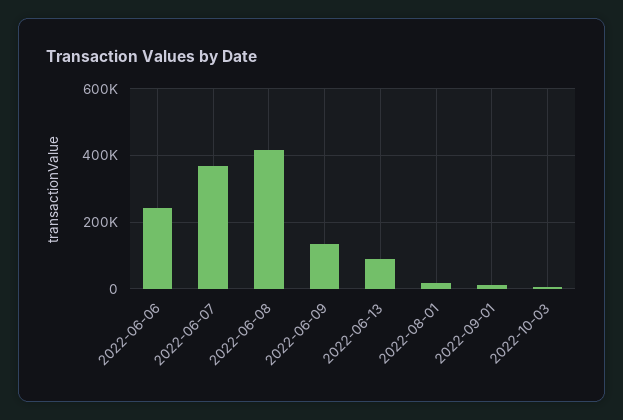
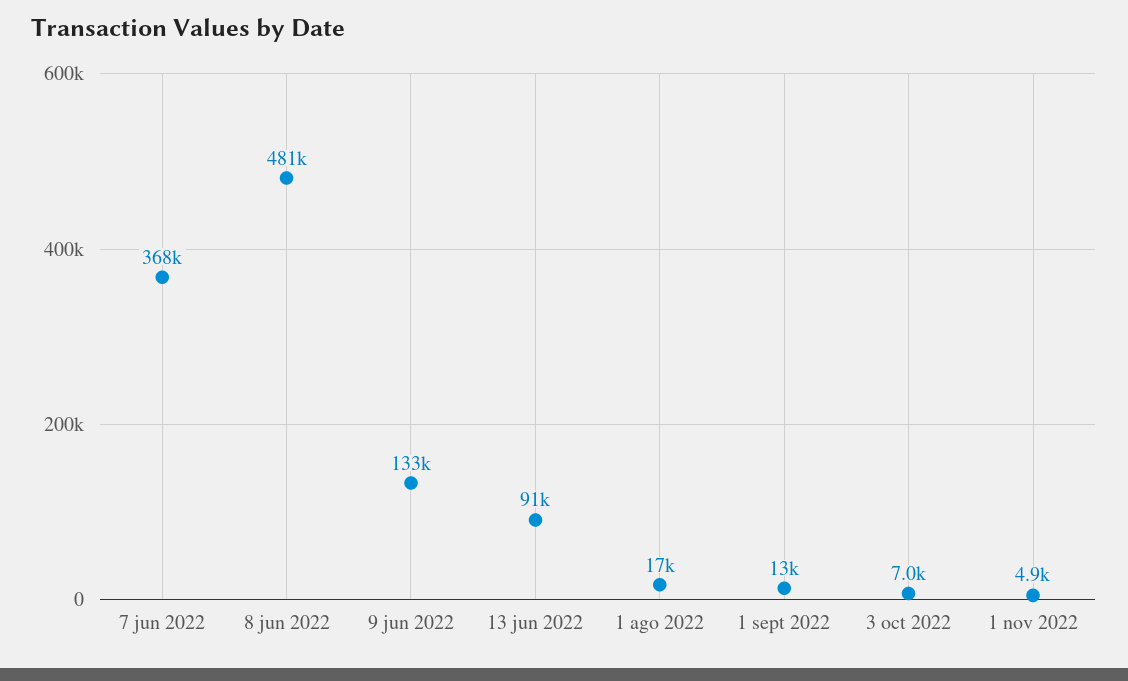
2022-06-06: 240000 -> none
2022-06-08: 420000 -> 481000
1 nov 2022: none -> 4900

